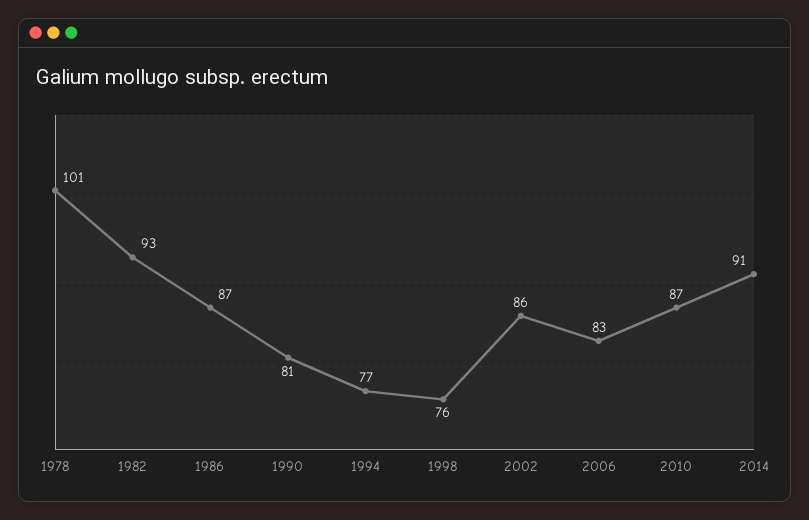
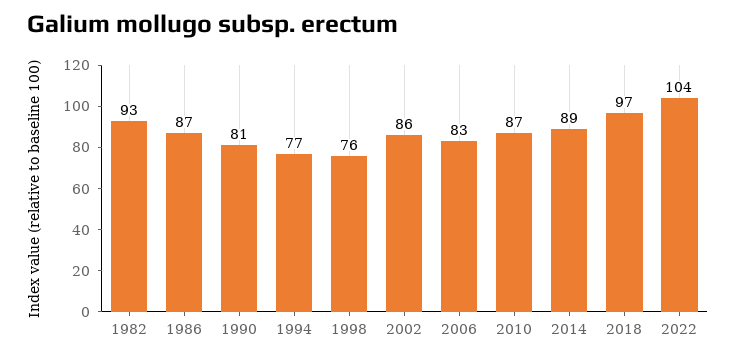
1978: 101 -> none
2014: 91 -> 89
2018: none -> 97
2022: none -> 104

